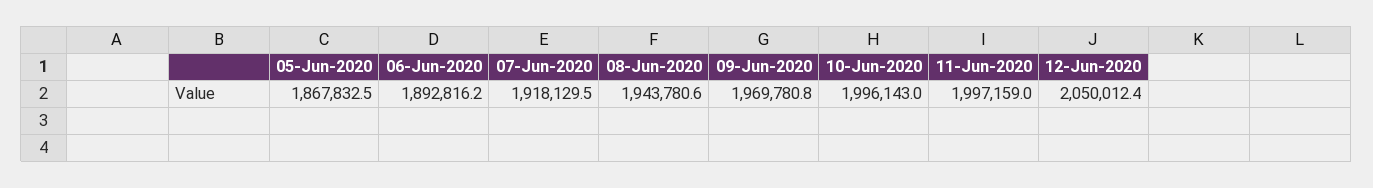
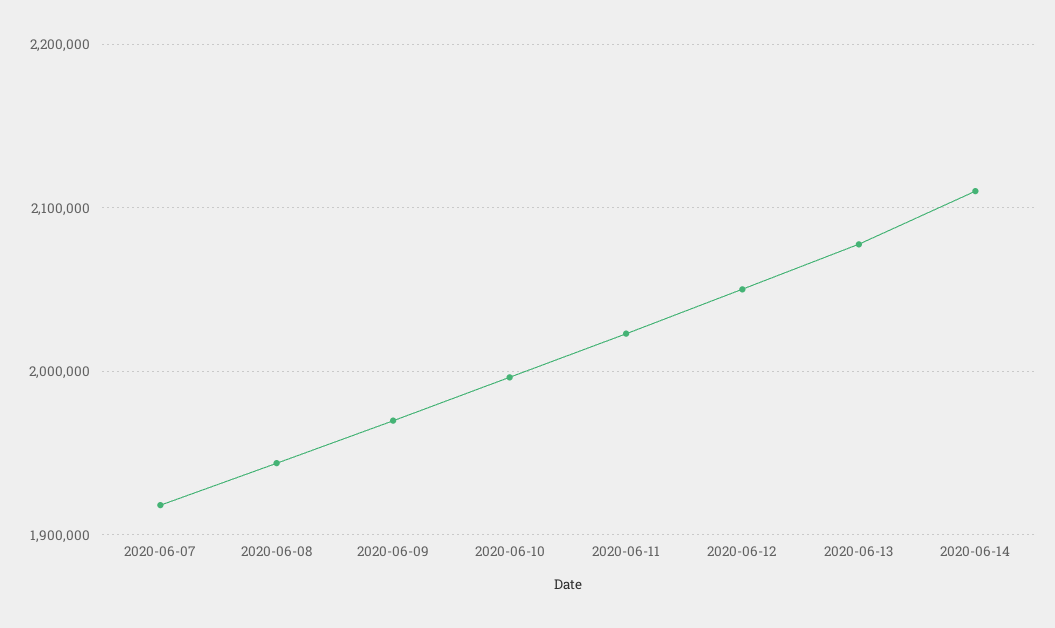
05-Jun-2020: 1867832.5 -> none
06-Jun-2020: 1892816.2 -> none
11-Jun-2020: 1997159 -> 2020000
2020-06-13: none -> 2080000
2020-06-14: none -> 2110000

